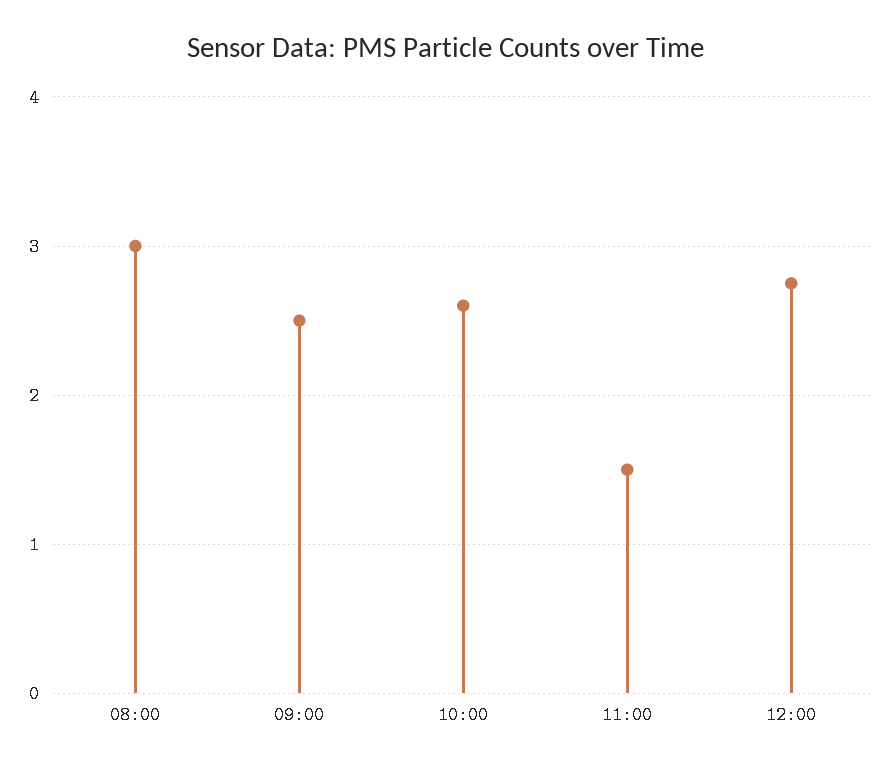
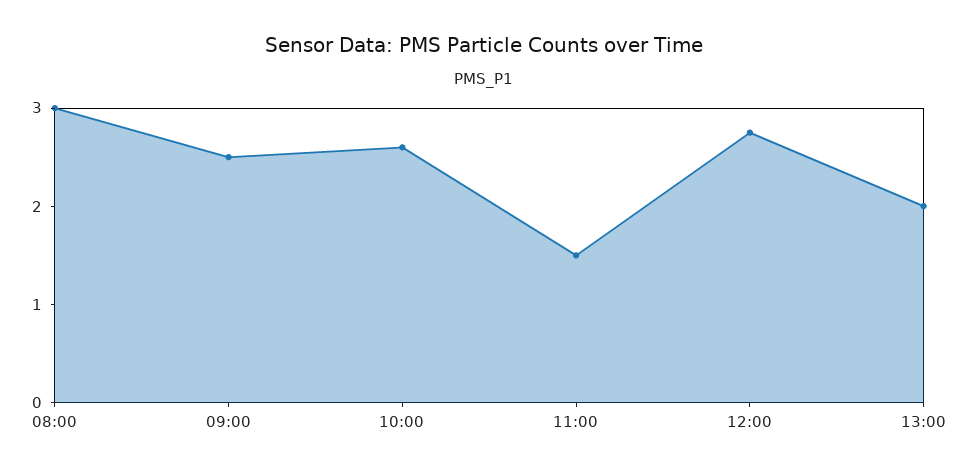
13:00: none -> 2

